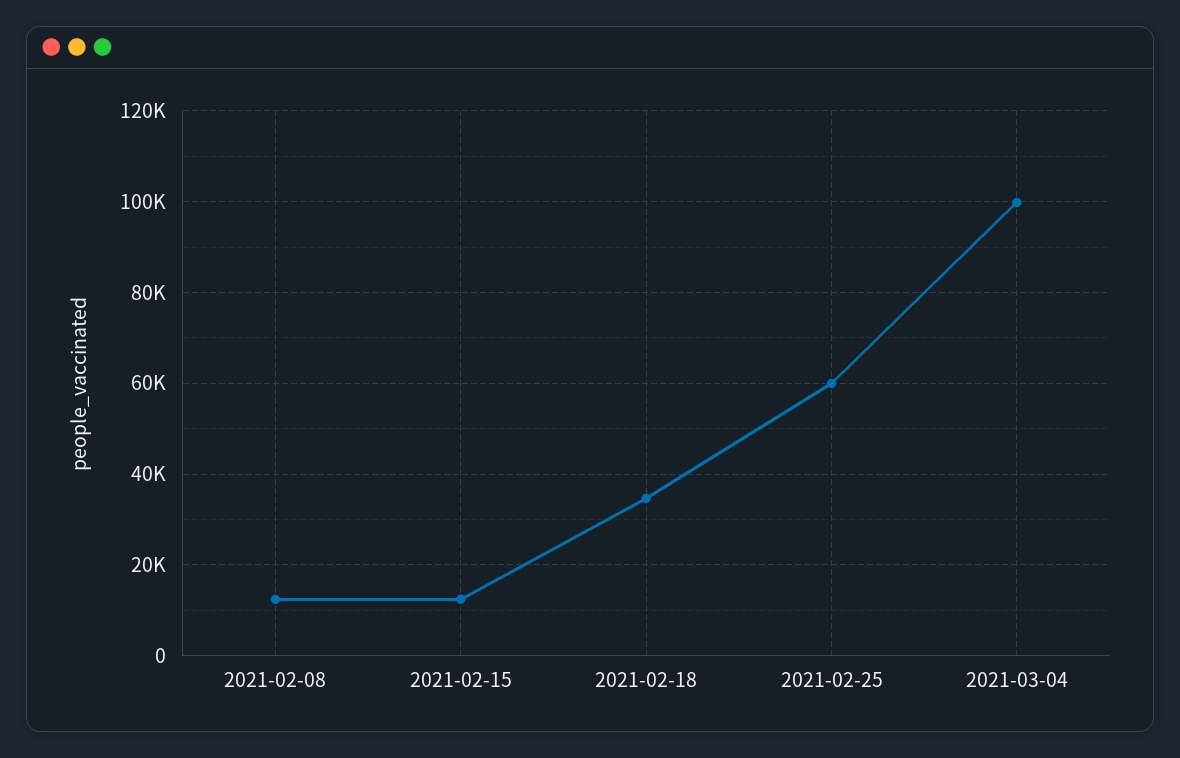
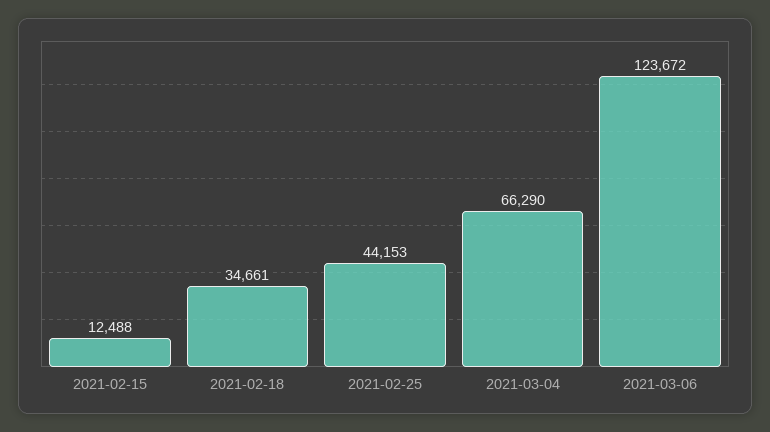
2021-02-08: 12000 -> none
2021-02-25: 60000 -> 44153
2021-03-04: 100000 -> 66290
2021-03-06: none -> 123672

